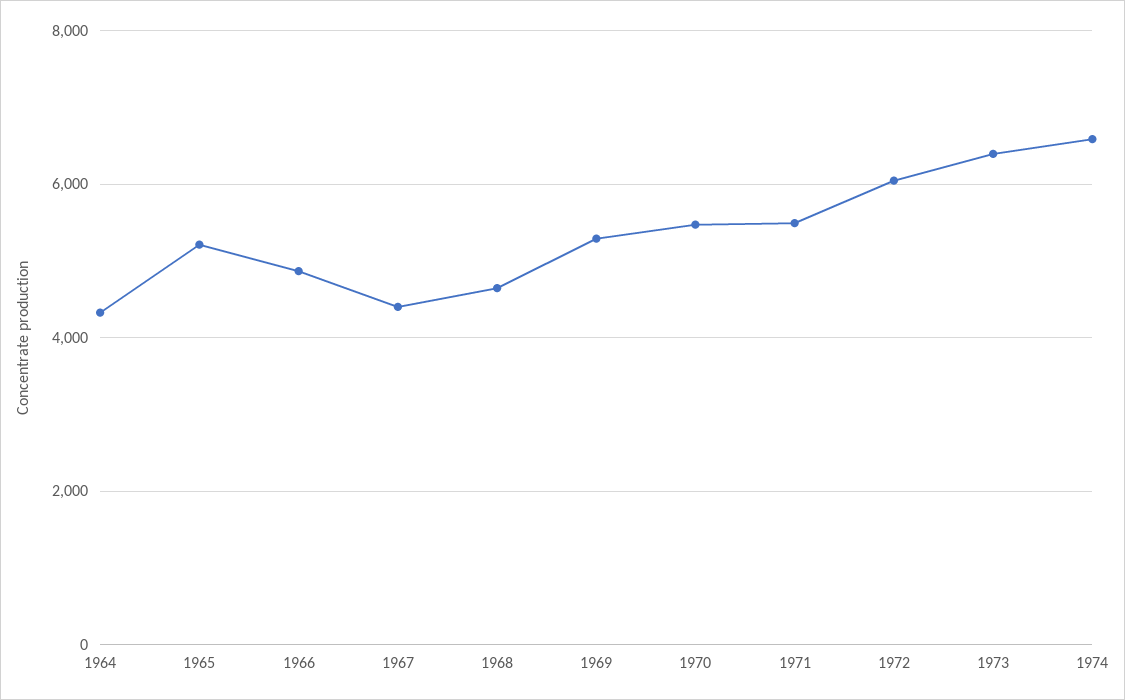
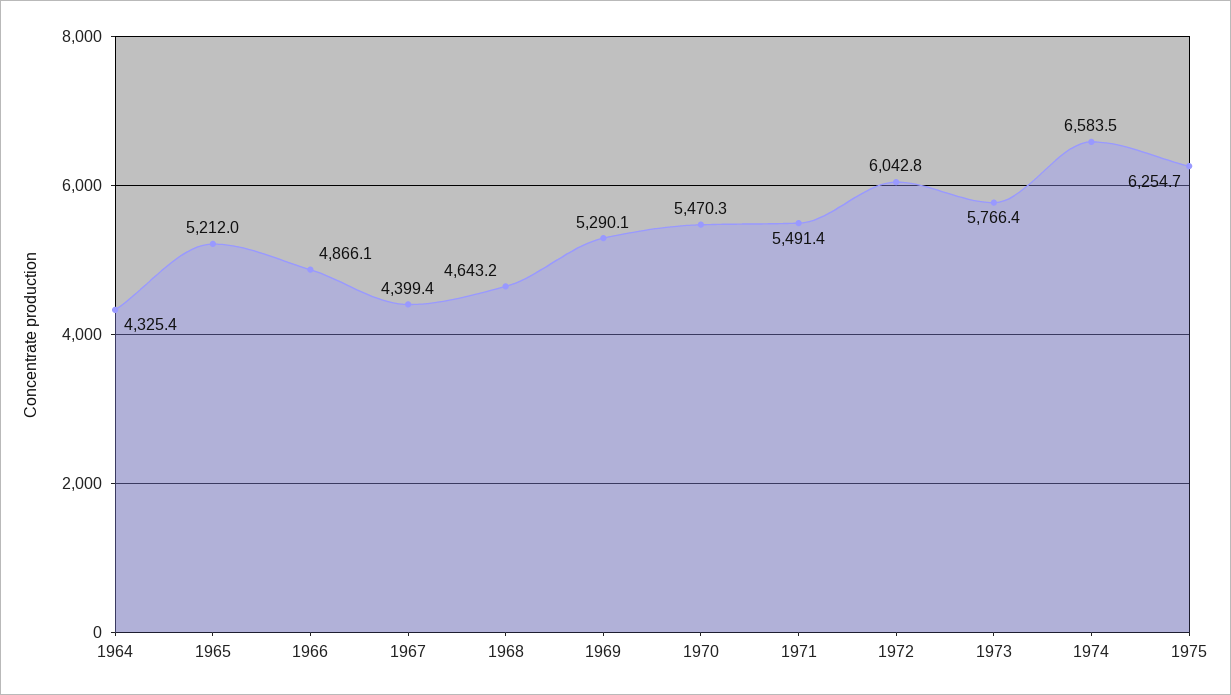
1973: 6400 -> 5766.4
1975: none -> 6254.7

